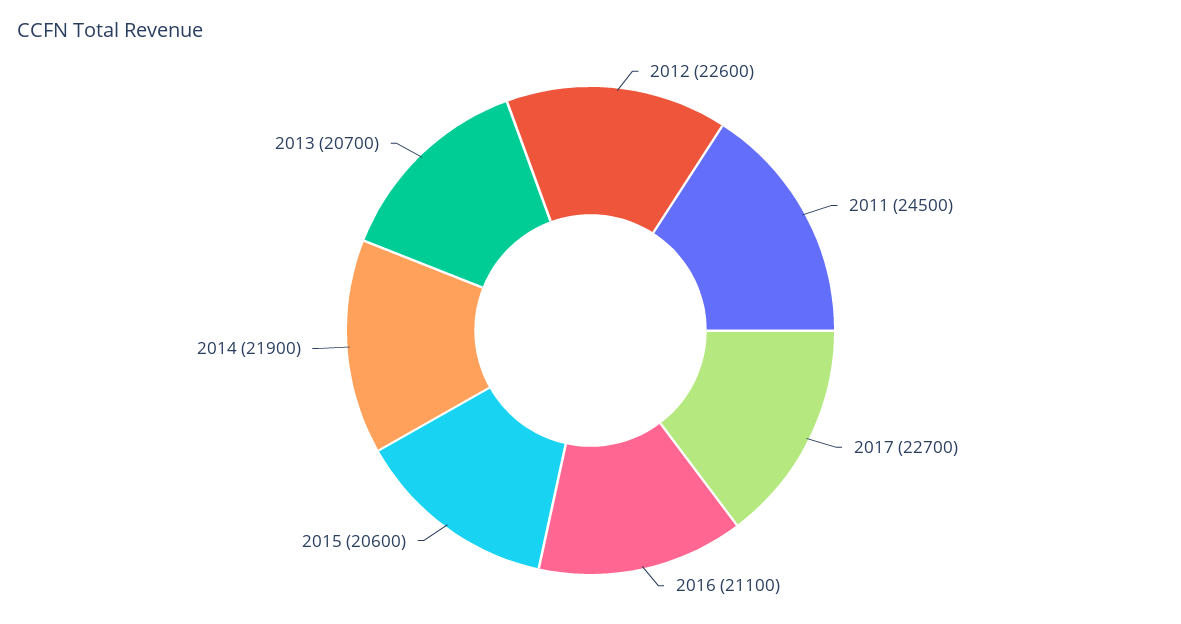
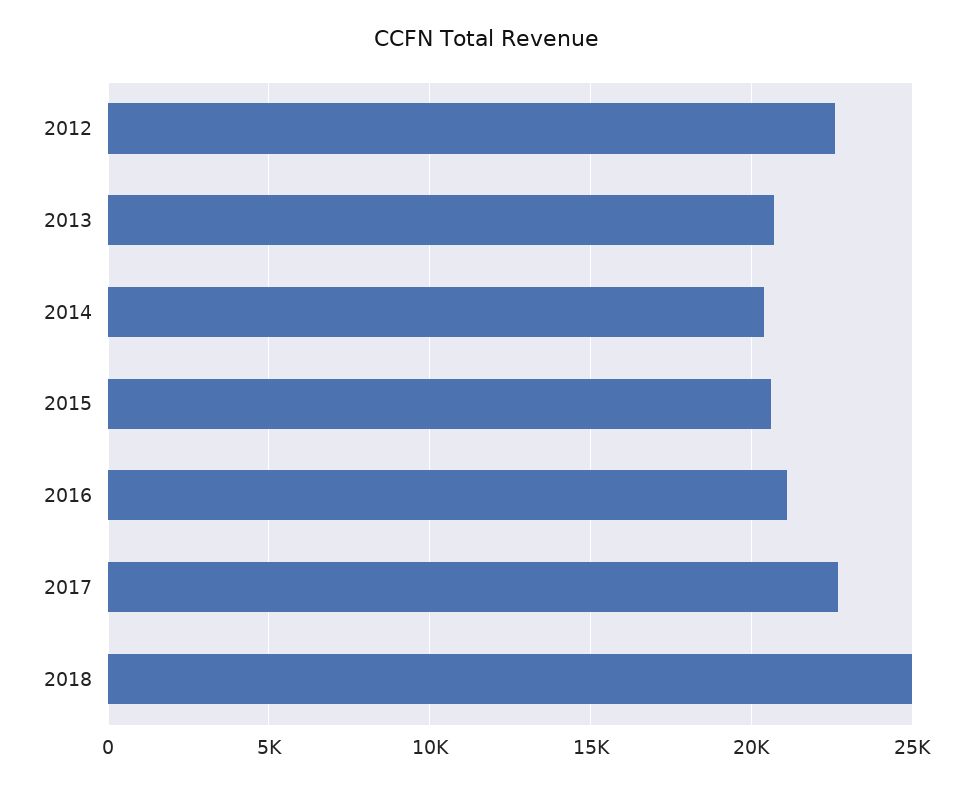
2011: 24500 -> none
2014: 21900 -> 20500
2018: none -> 25000

